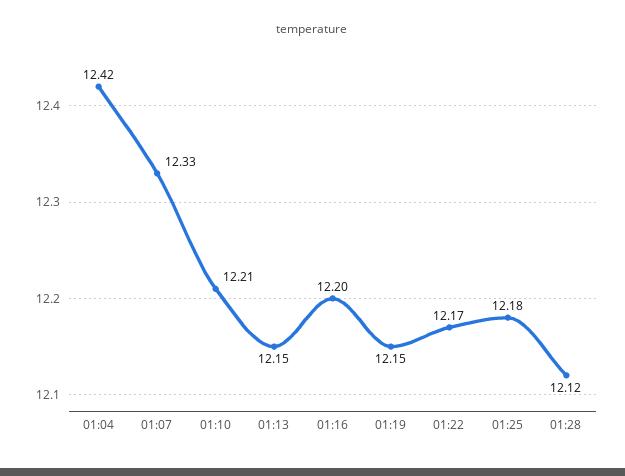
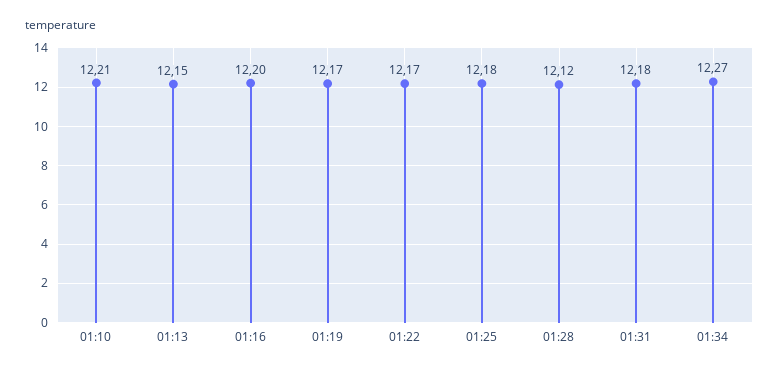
01:04: 12.42 -> none
01:07: 12.33 -> none
01:19: 12.15 -> 12.17
01:31: none -> 12.18
01:34: none -> 12.27

